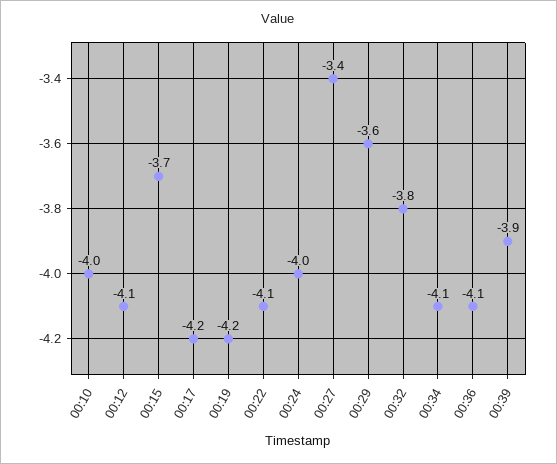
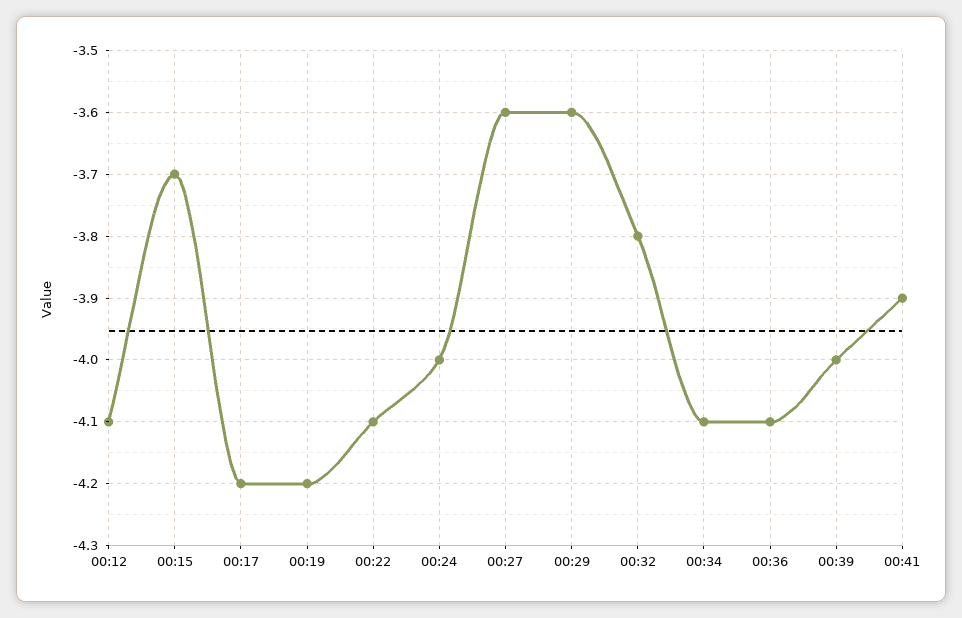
00:10: -4 -> none
00:27: -3.4 -> -3.6
00:39: -3.9 -> -4
00:41: none -> -3.9

